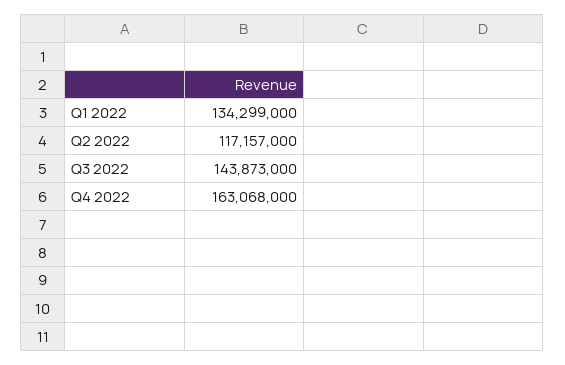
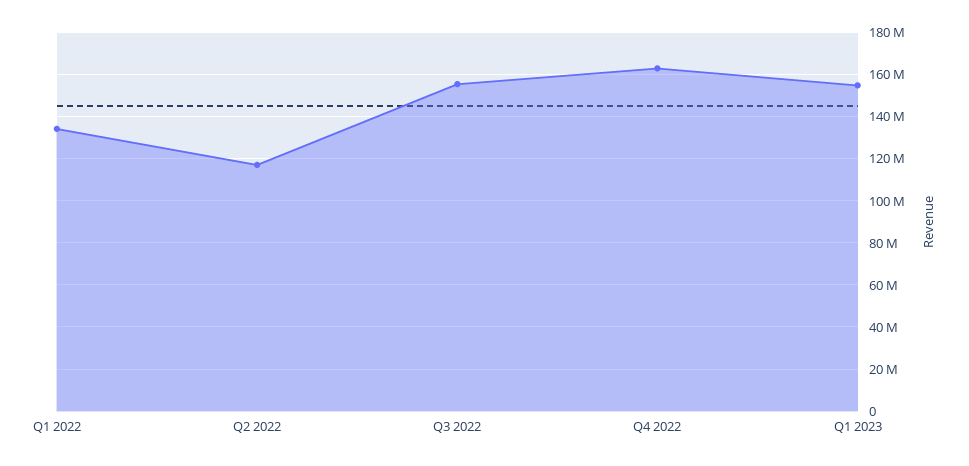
Q3 2022: 143873000 -> 155000000
Q1 2023: none -> 155000000

